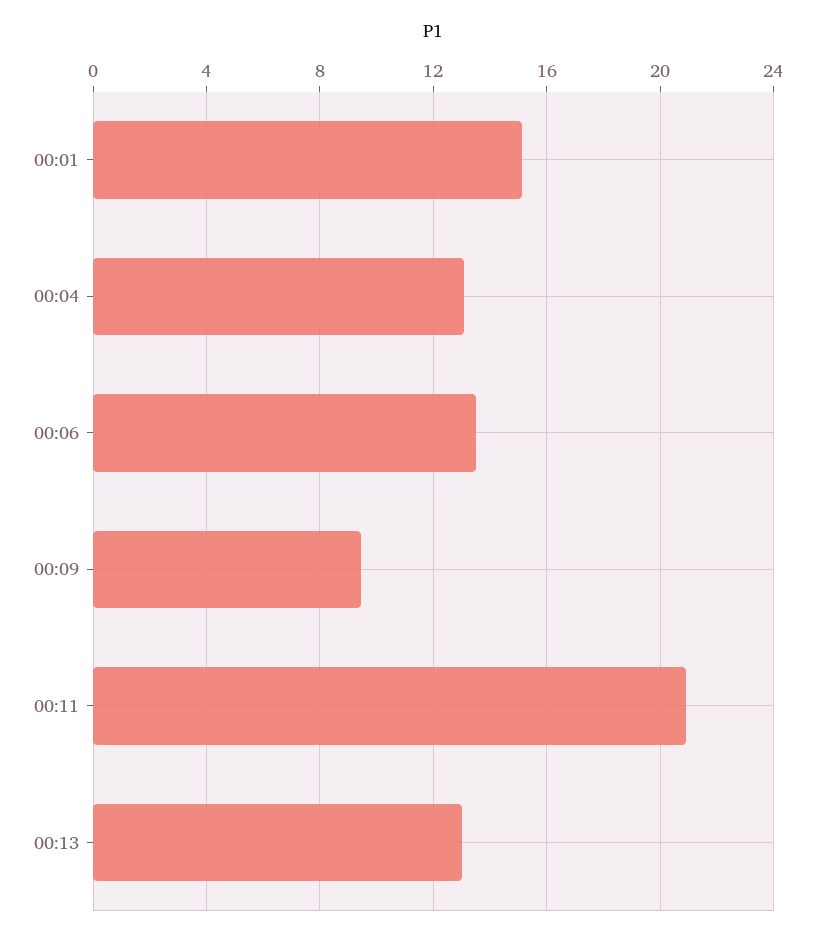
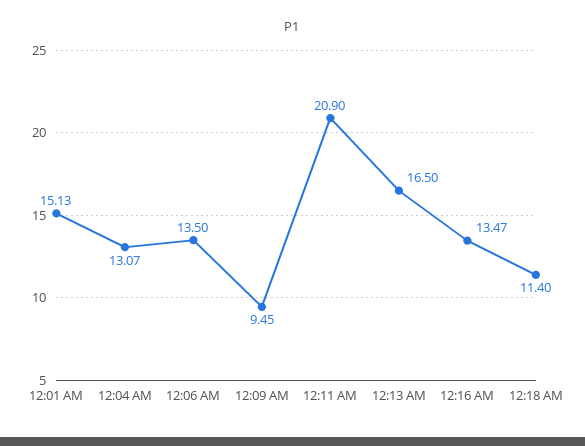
00:13: 13 -> 16.5
12:16 AM: none -> 13.47
12:18 AM: none -> 11.4

